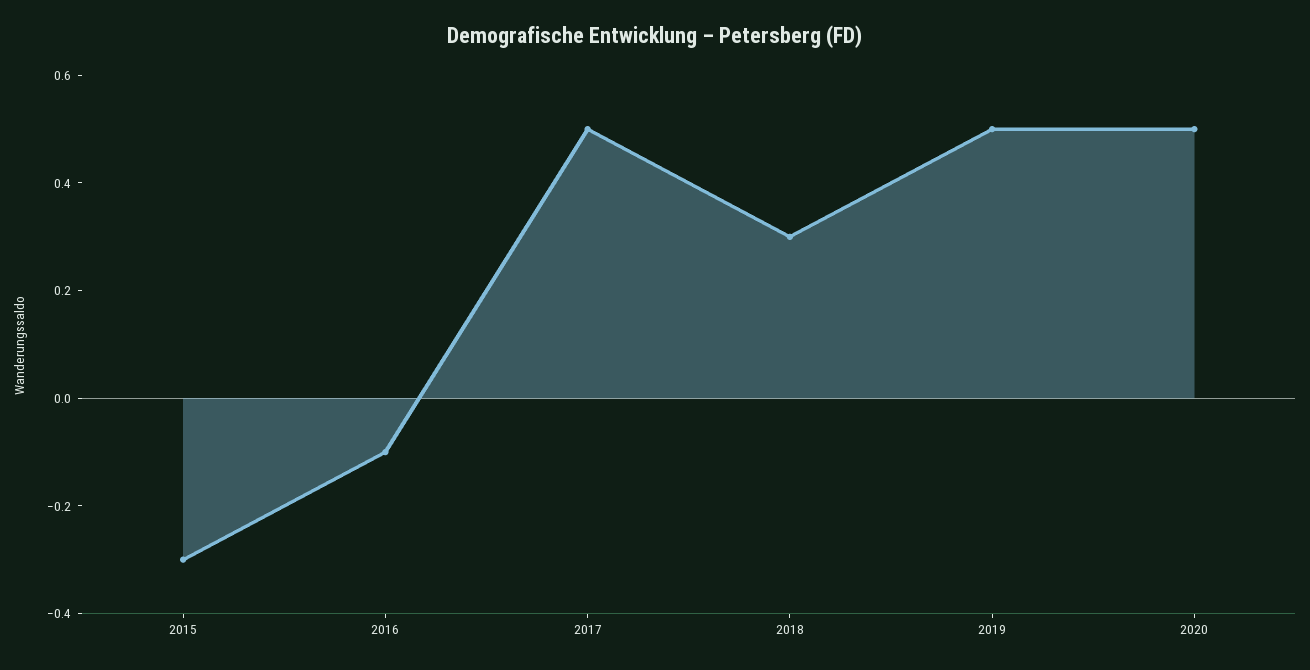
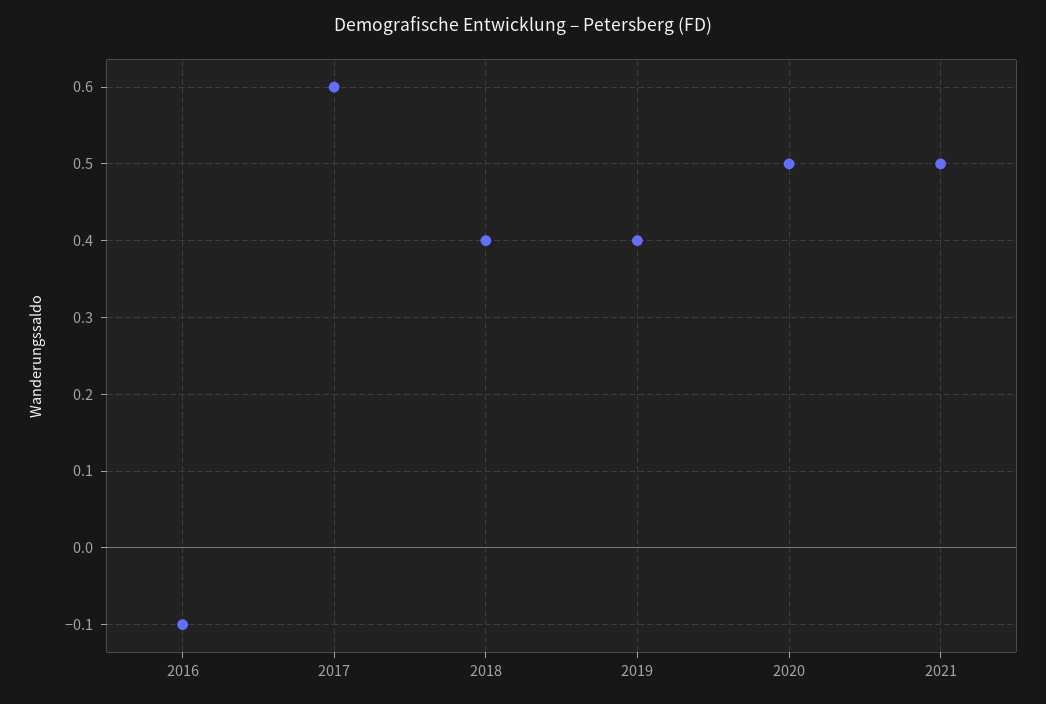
2015: -0.3 -> none
2017: 0.5 -> 0.6
2018: 0.3 -> 0.4
2019: 0.5 -> 0.4
2021: none -> 0.5

